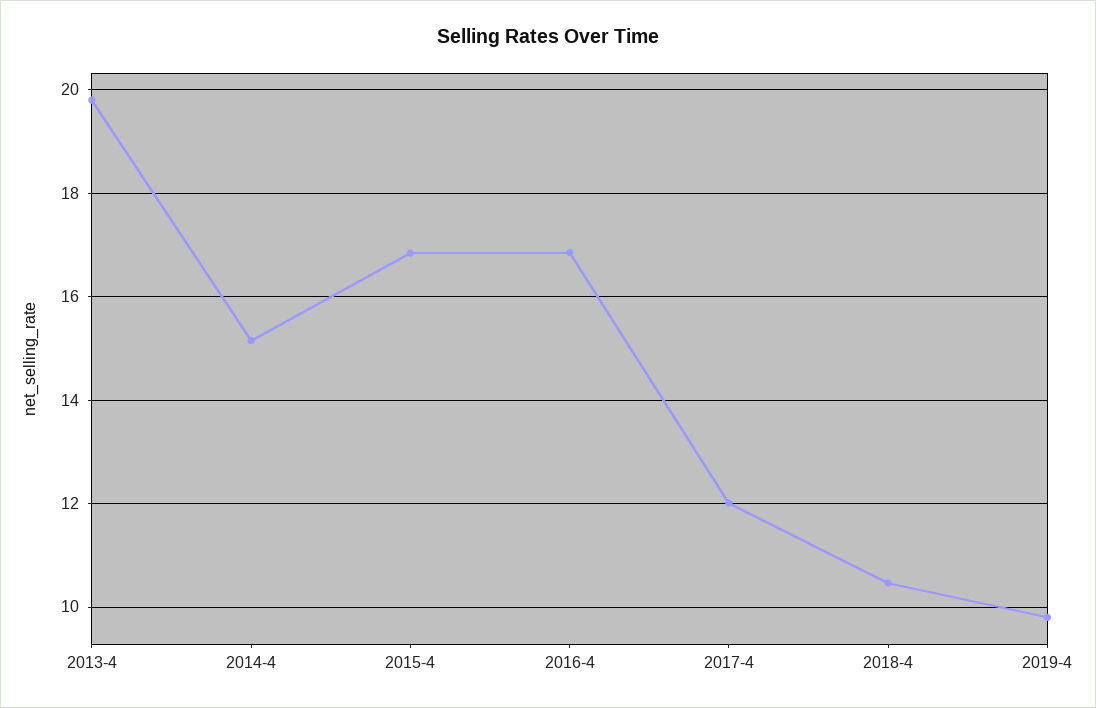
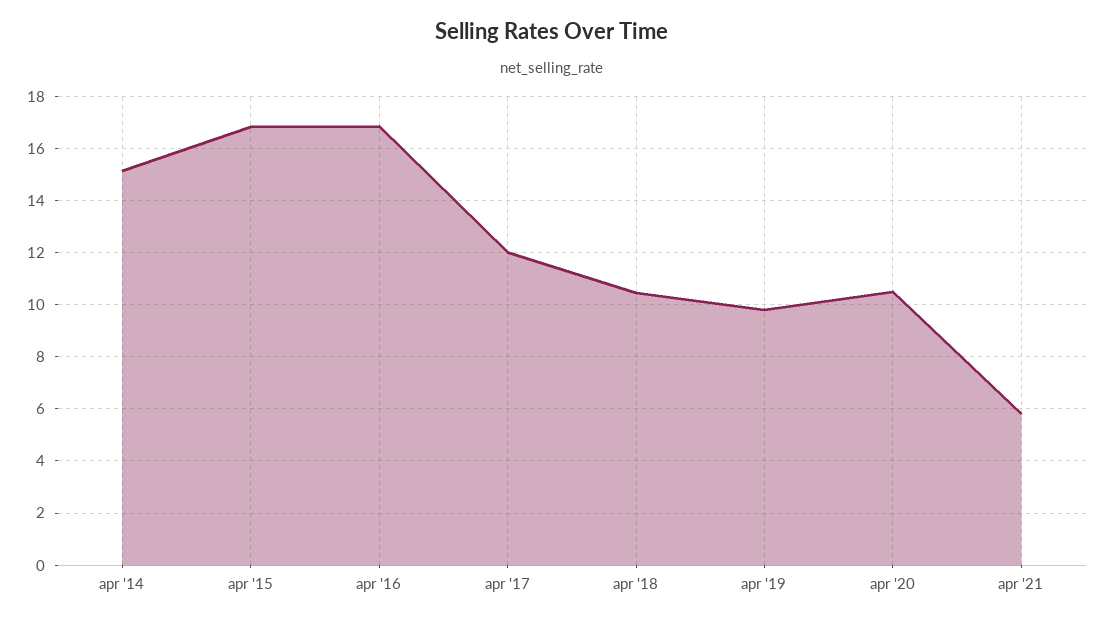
2013-4: 19.8 -> none
apr '20: none -> 10.5
apr '21: none -> 5.75

